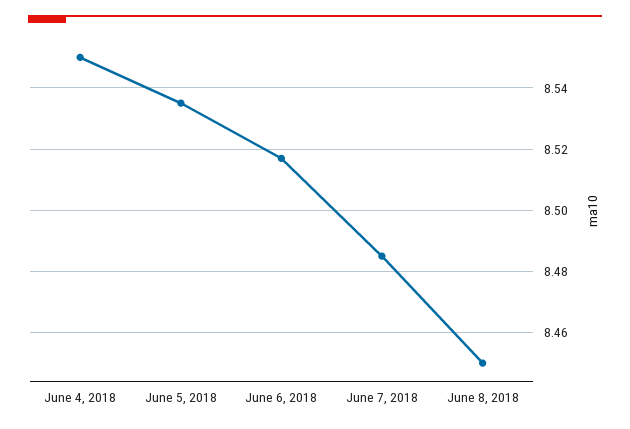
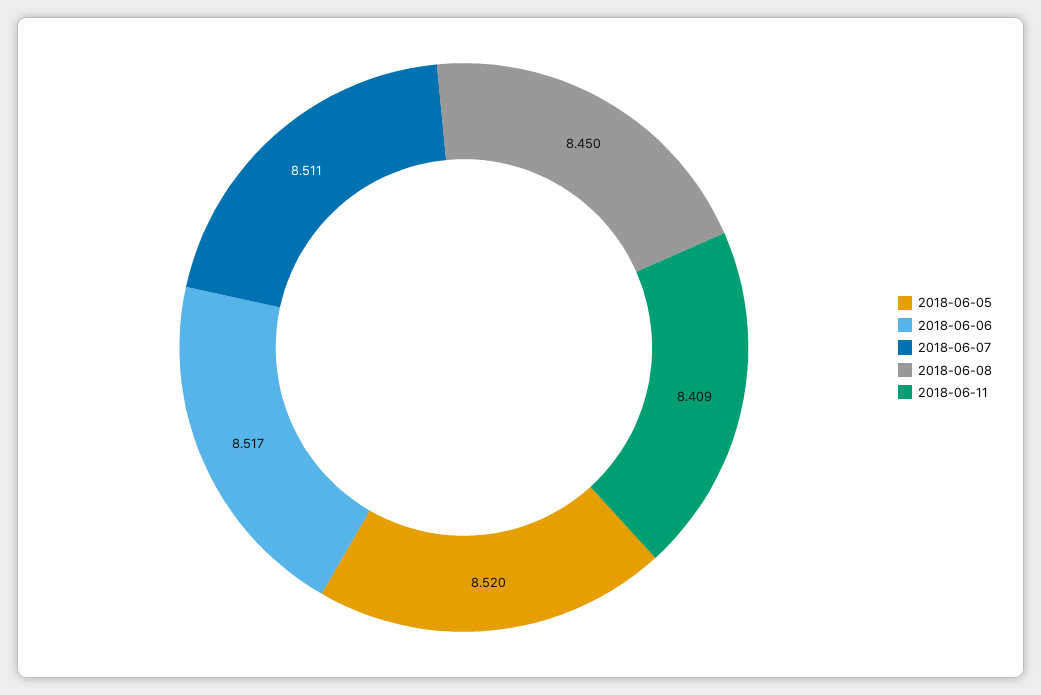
June 4, 2018: 8.55 -> none
June 5, 2018: 8.535 -> 8.52
June 7, 2018: 8.485 -> 8.511
2018-06-11: none -> 8.409

